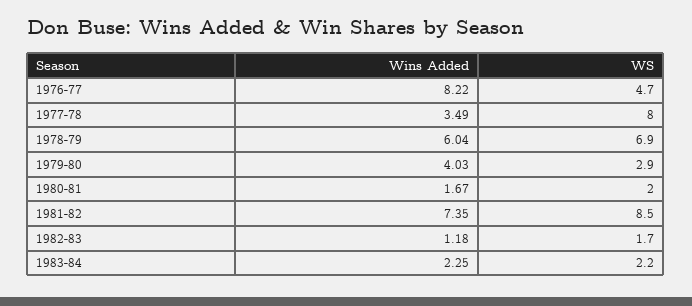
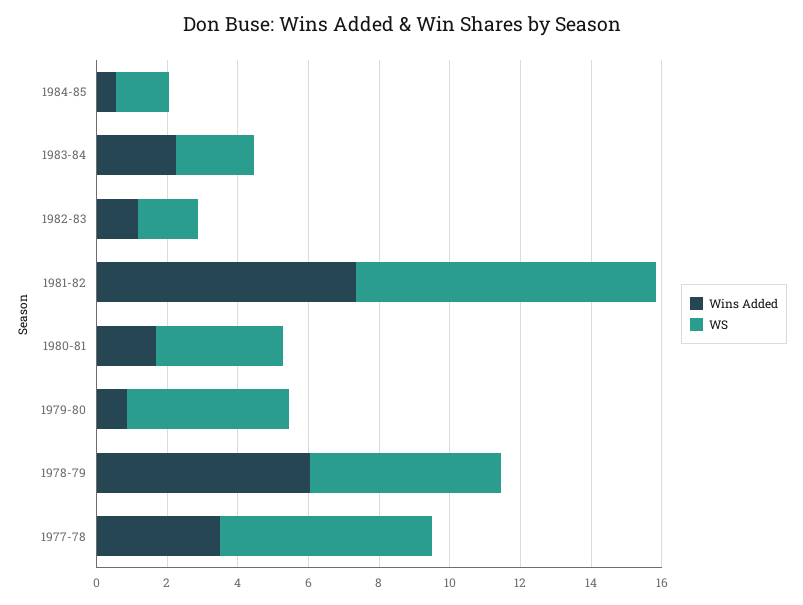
Wins Added, 1976-77: 8.22 -> none
WS, 1976-77: 4.7 -> none
WS, 1977-78: 8 -> 6
WS, 1978-79: 6.9 -> 5.5
Wins Added, 1979-80: 4.03 -> 1
WS, 1979-80: 2.9 -> 4.5
WS, 1980-81: 2 -> 3.5
Wins Added, 1984-85: none -> 0.5
WS, 1984-85: none -> 1.5

